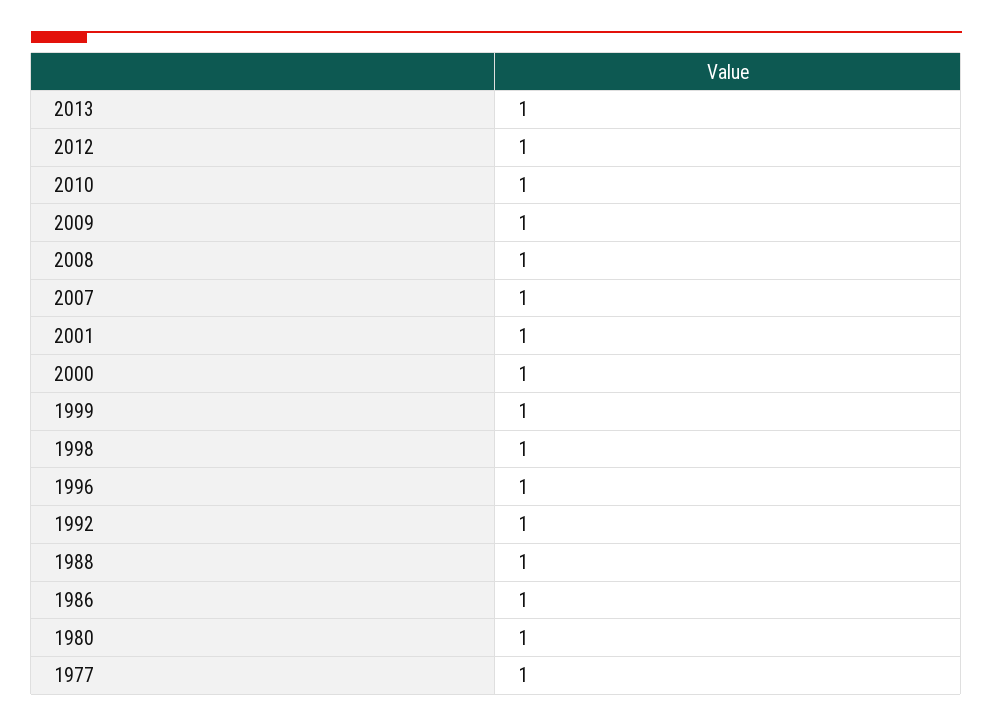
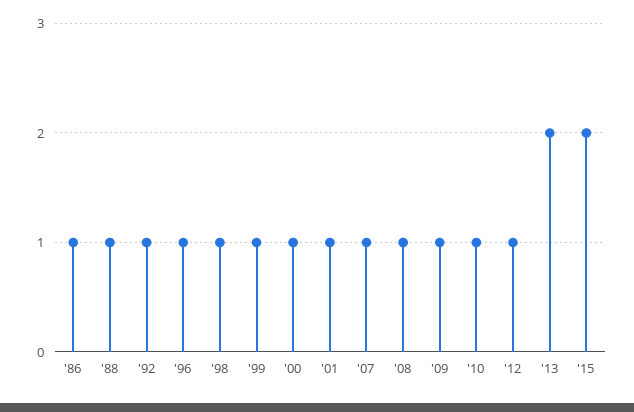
2013: 1 -> 2
1980: 1 -> none
1977: 1 -> none
'15: none -> 2

